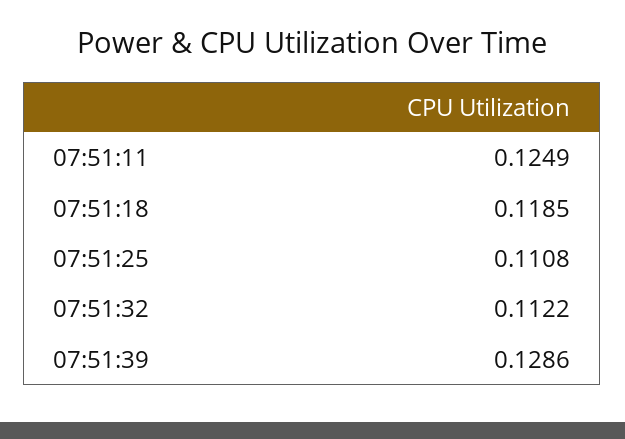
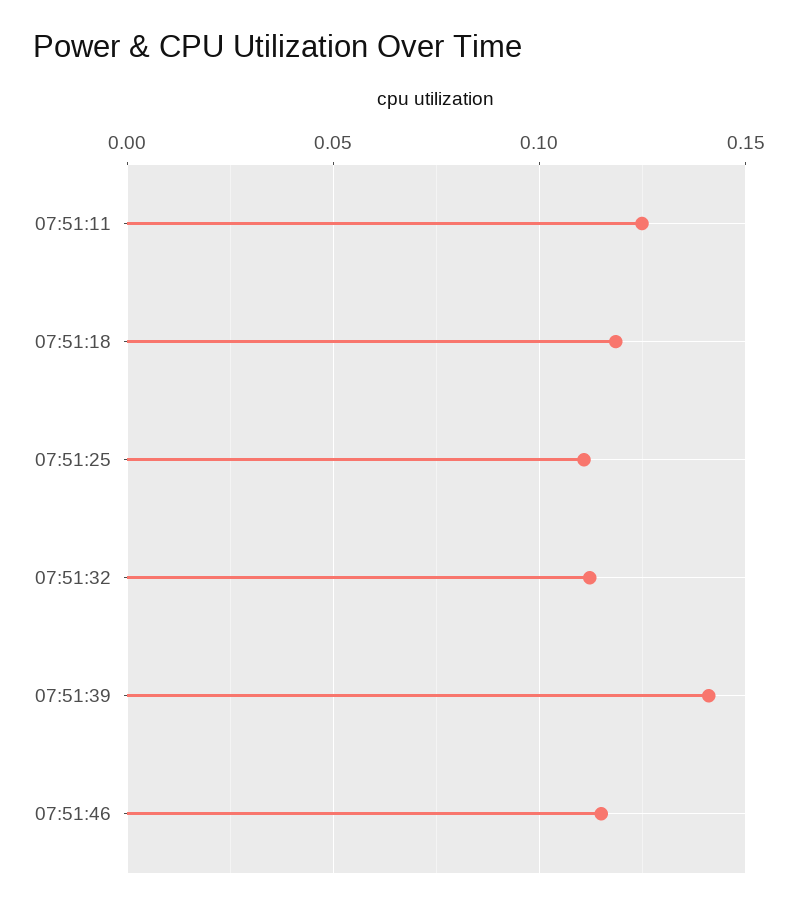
07:51:39: 0.1286 -> 0.14
07:51:46: none -> 0.115

